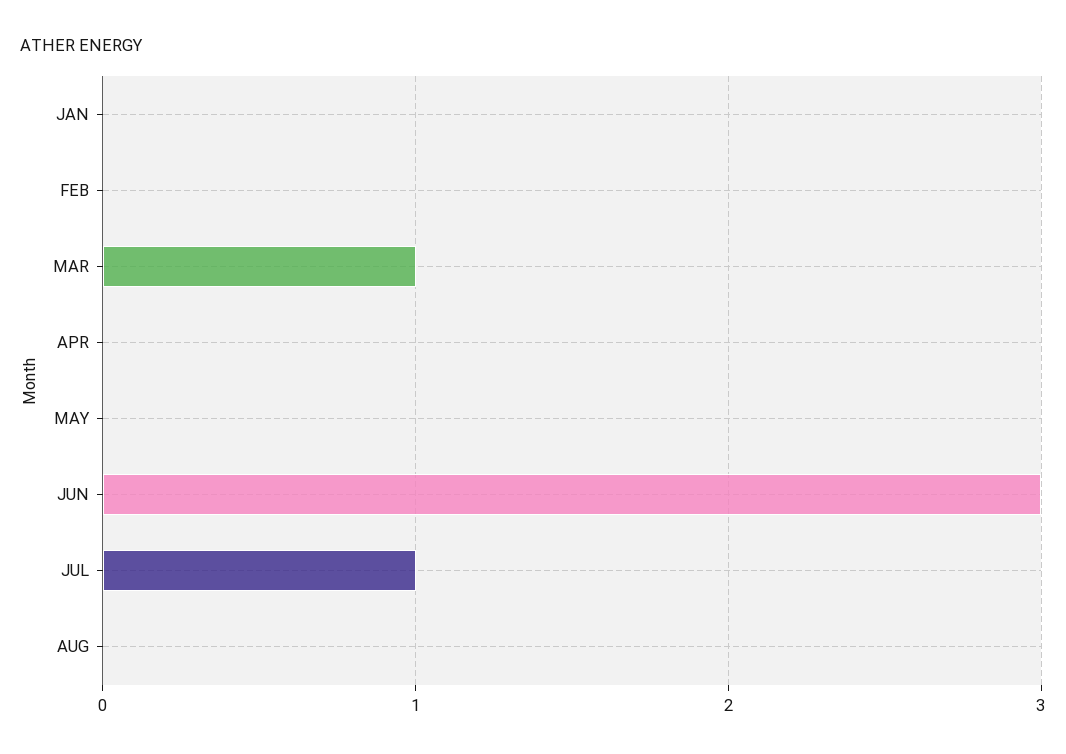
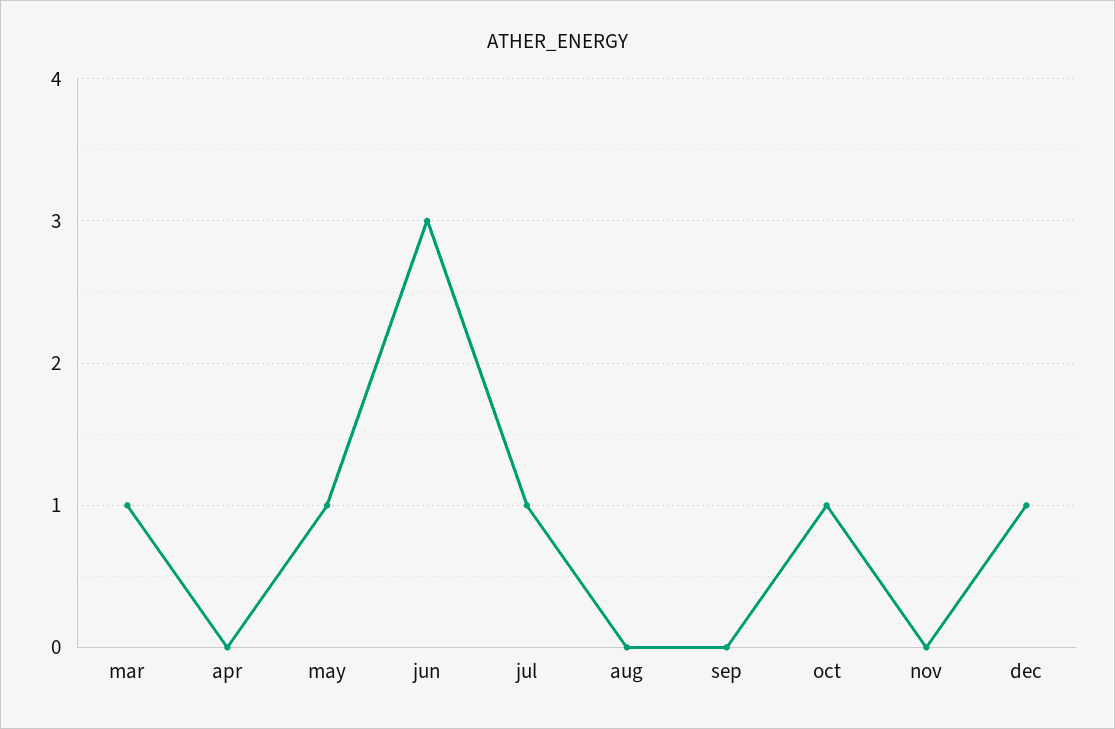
JAN: 0 -> none
FEB: 0 -> none
MAY: 0 -> 1
sep: none -> 0
oct: none -> 1
nov: none -> 0
dec: none -> 1

